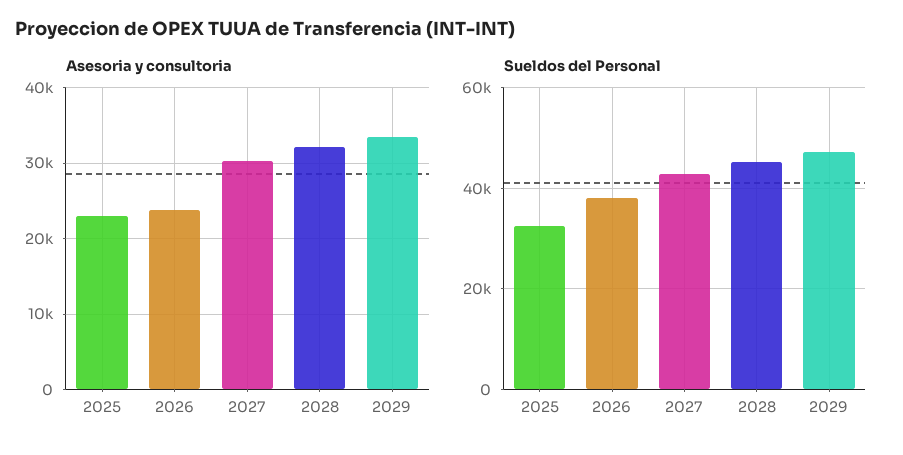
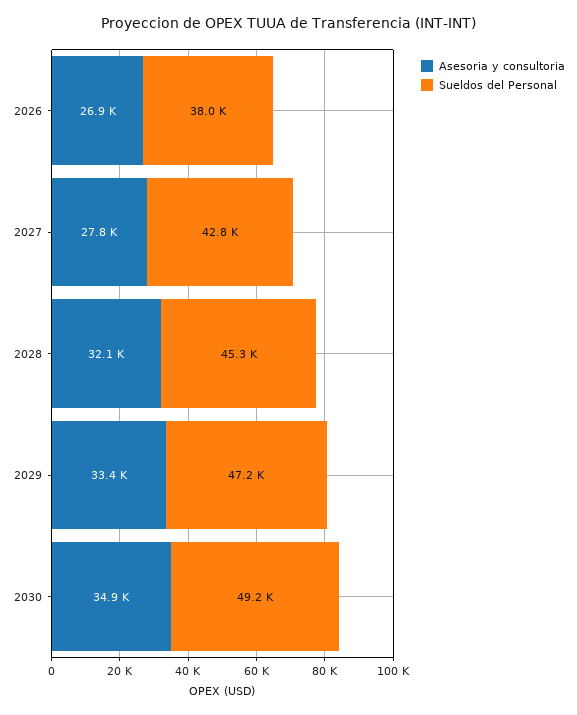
Asesoria y consultoria, 2025: 23000 -> none
Asesoria y consultoria, 2026: 24000 -> 26900
Asesoria y consultoria, 2027: 30000 -> 27800
Sueldos del Personal, 2025: 32000 -> none
Asesoria y consultoria, 2030: none -> 34900
Sueldos del Personal, 2030: none -> 49200

